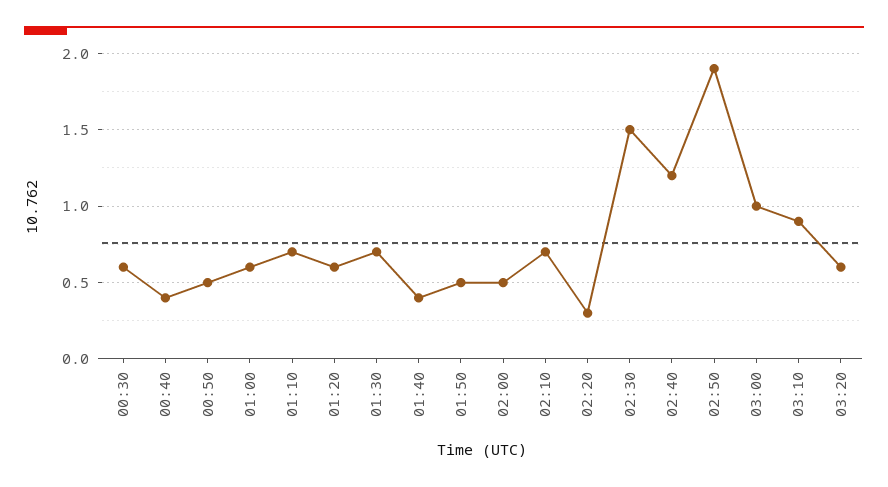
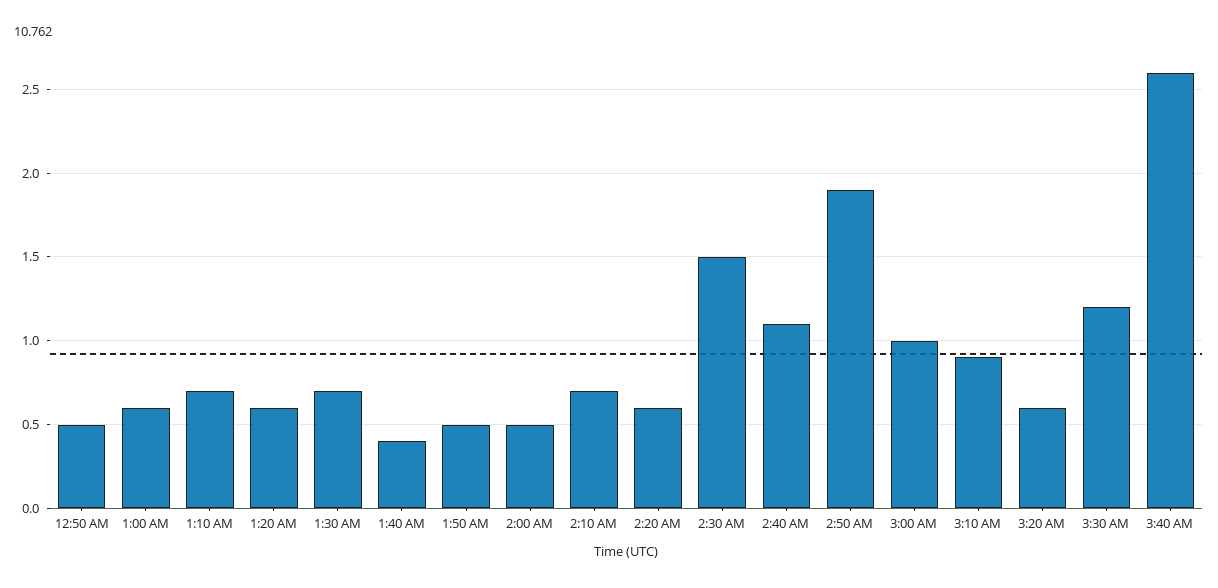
00:30: 0.6 -> none
00:40: 0.4 -> none
02:20: 0.3 -> 0.6
02:40: 1.2 -> 1.1
3:30 AM: none -> 1.2
3:40 AM: none -> 2.6

